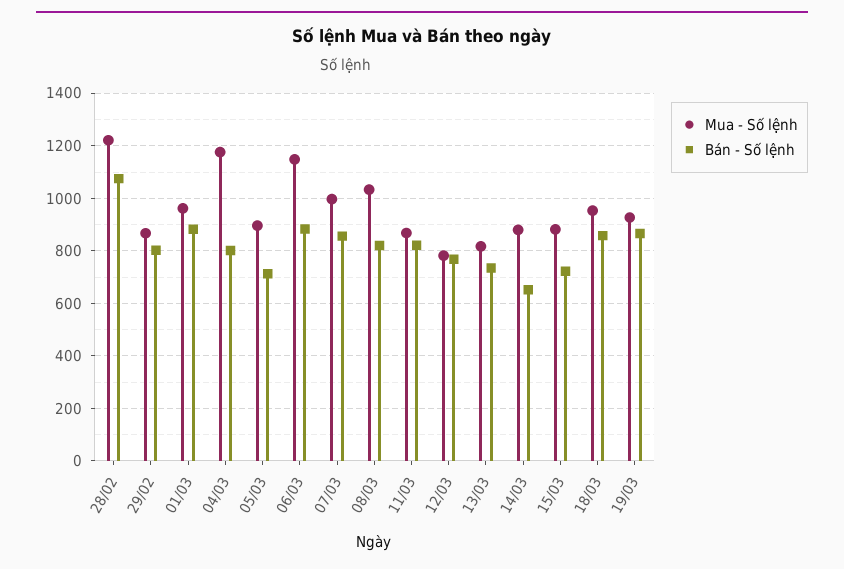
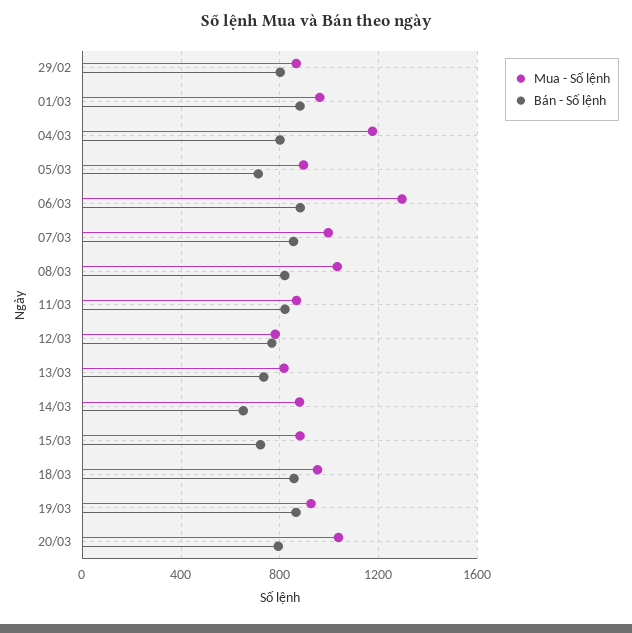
Mua - Số lệnh, 28/02: 1225 -> none
Bán - Số lệnh, 28/02: 1075 -> none
Mua - Số lệnh, 06/03: 1150 -> 1300
Mua - Số lệnh, 20/03: none -> 1050
Bán - Số lệnh, 20/03: none -> 800

